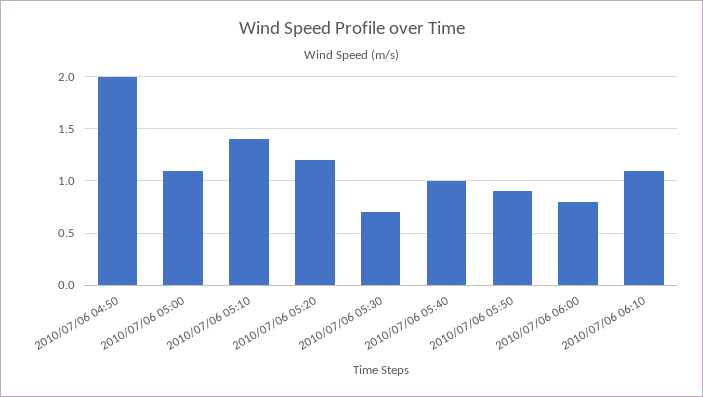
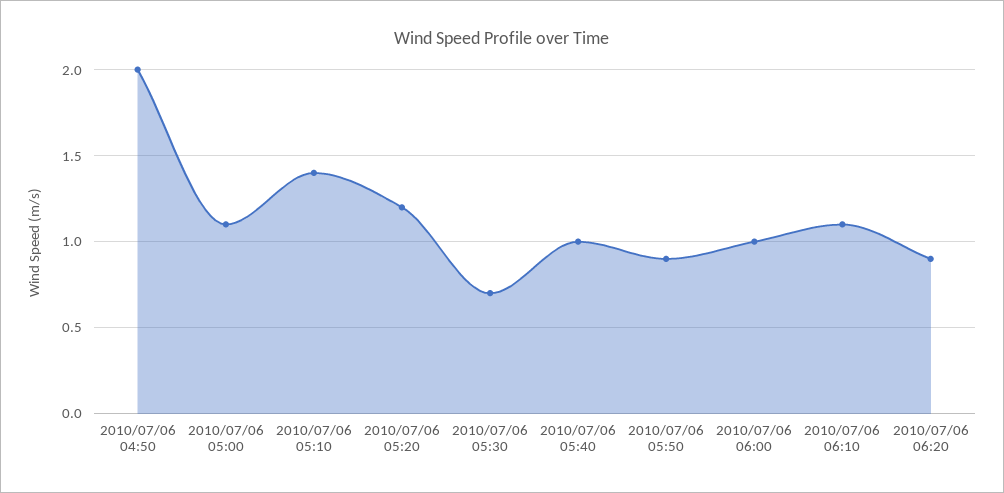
2010/07/06 06:00: 0.8 -> 1
2010/07/06 06:20: none -> 0.9

